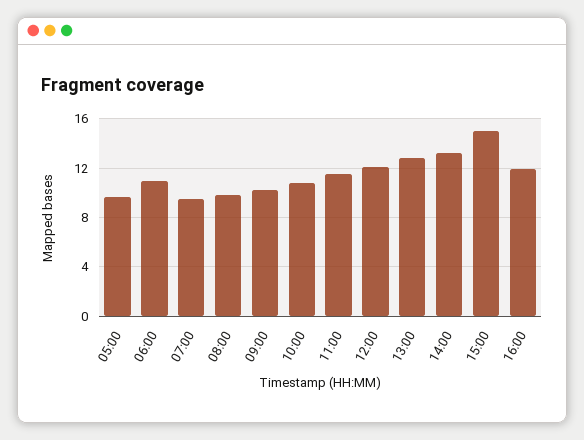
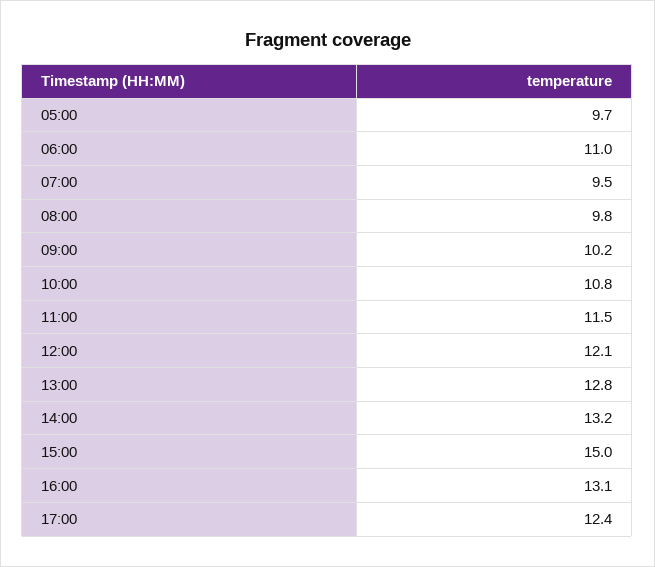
16:00: 12 -> 13.1
17:00: none -> 12.4

